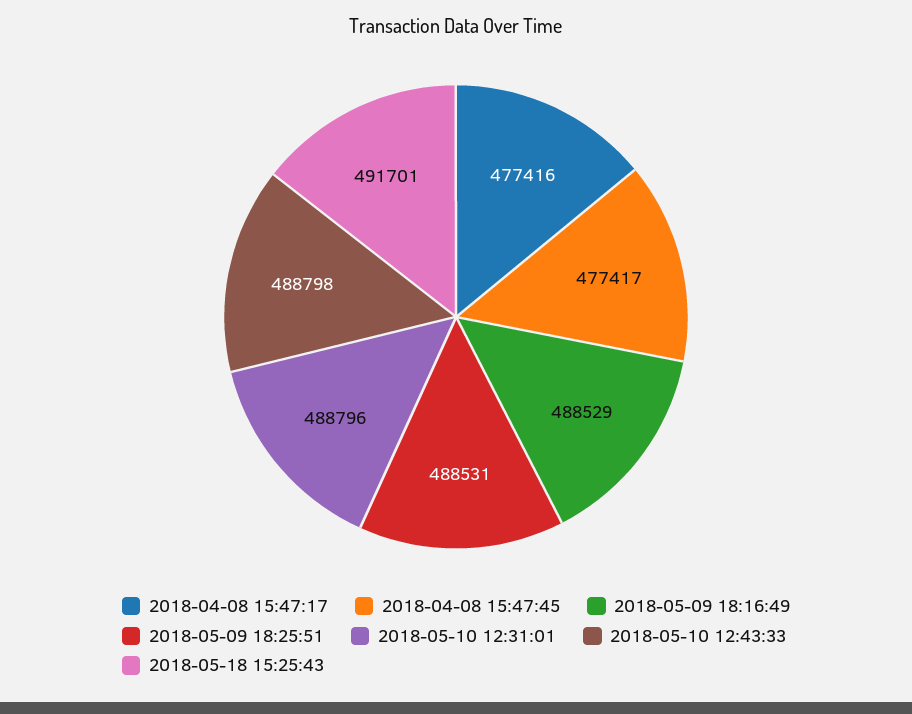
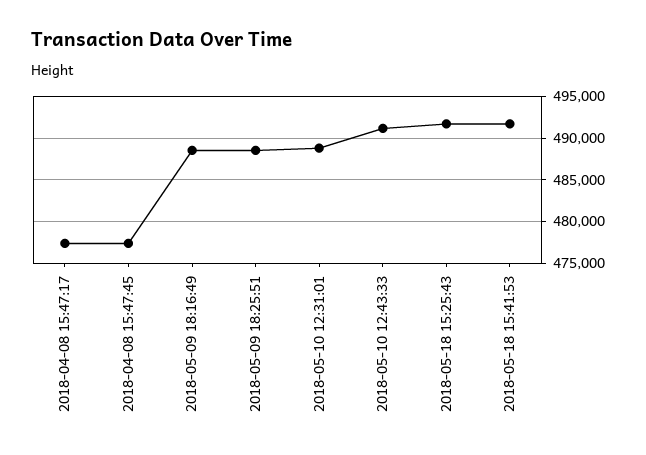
2018-05-10 12:43:33: 488798 -> 491000
2018-05-18 15:41:53: none -> 492000

